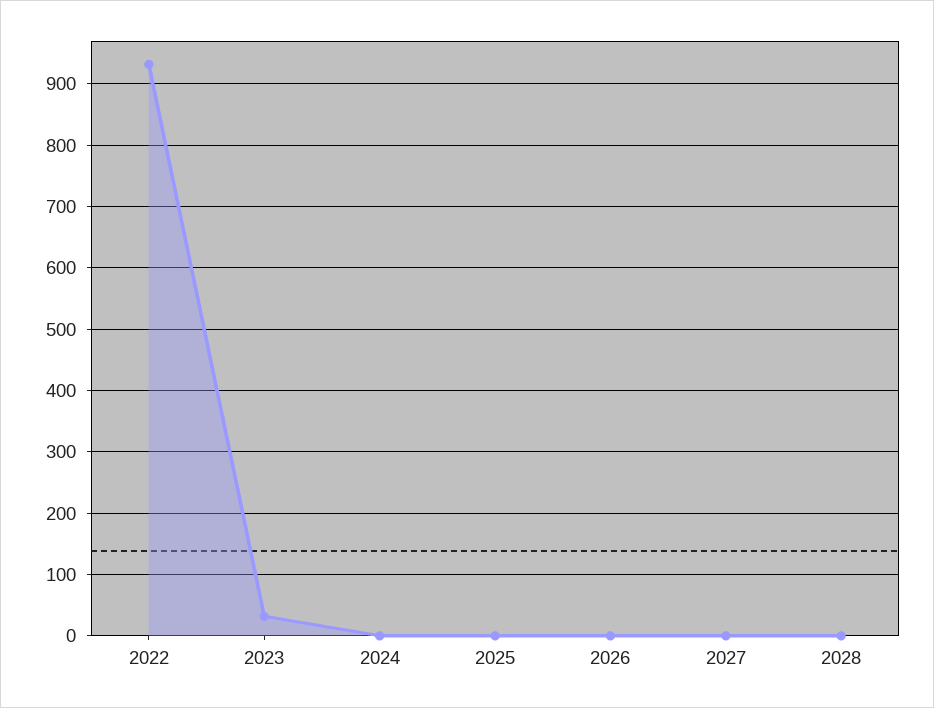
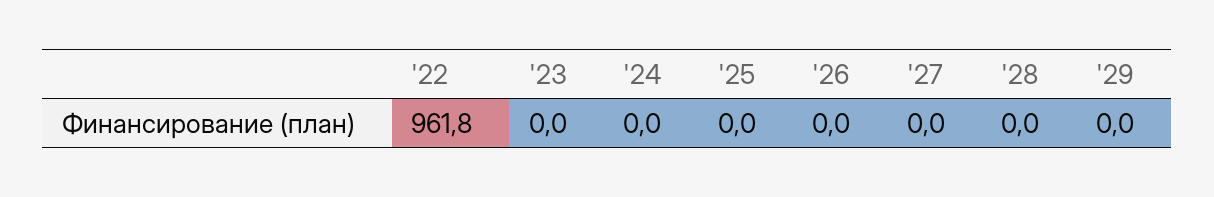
2022: 930 -> 961.8
2023: 30 -> 0
'29: none -> 0

